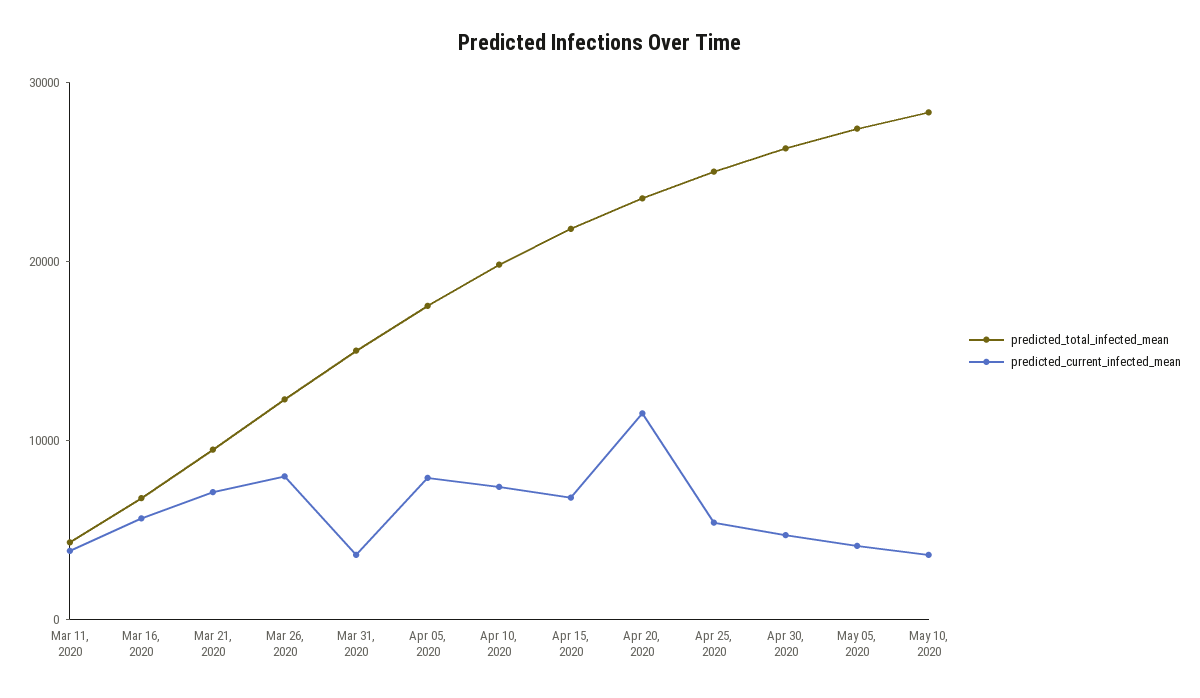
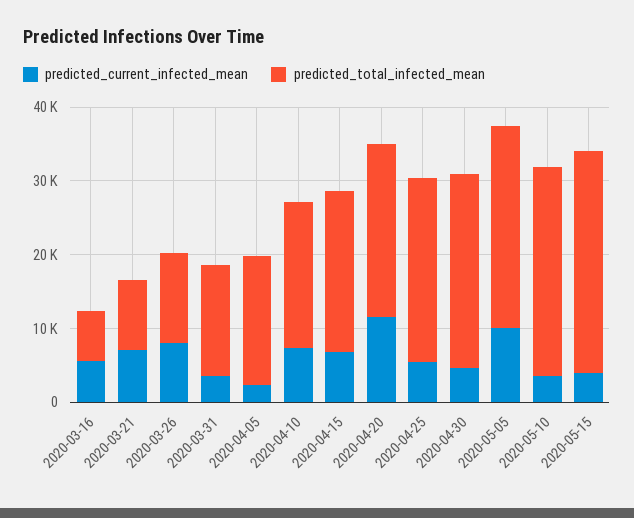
predicted_total_infected_mean, Mar 11, 2020: 4000 -> none
predicted_current_infected_mean, Mar 11, 2020: 4000 -> none
predicted_current_infected_mean, Apr 05, 2020: 8000 -> 2000
predicted_current_infected_mean, May 05, 2020: 4000 -> 10000
predicted_current_infected_mean, 2020-05-15: none -> 4000
predicted_total_infected_mean, 2020-05-15: none -> 30000

